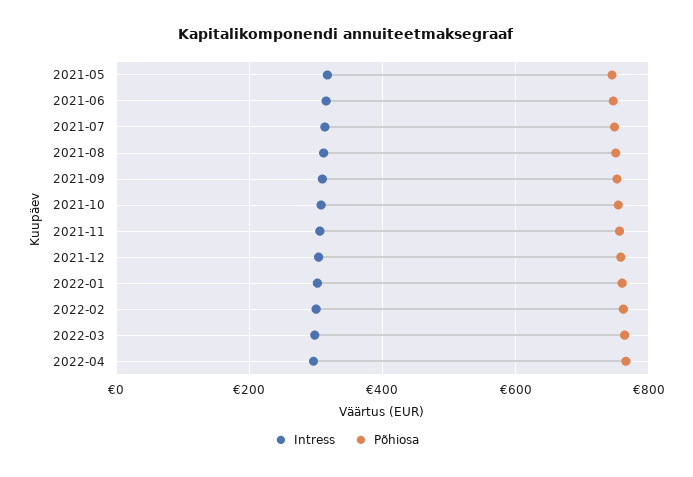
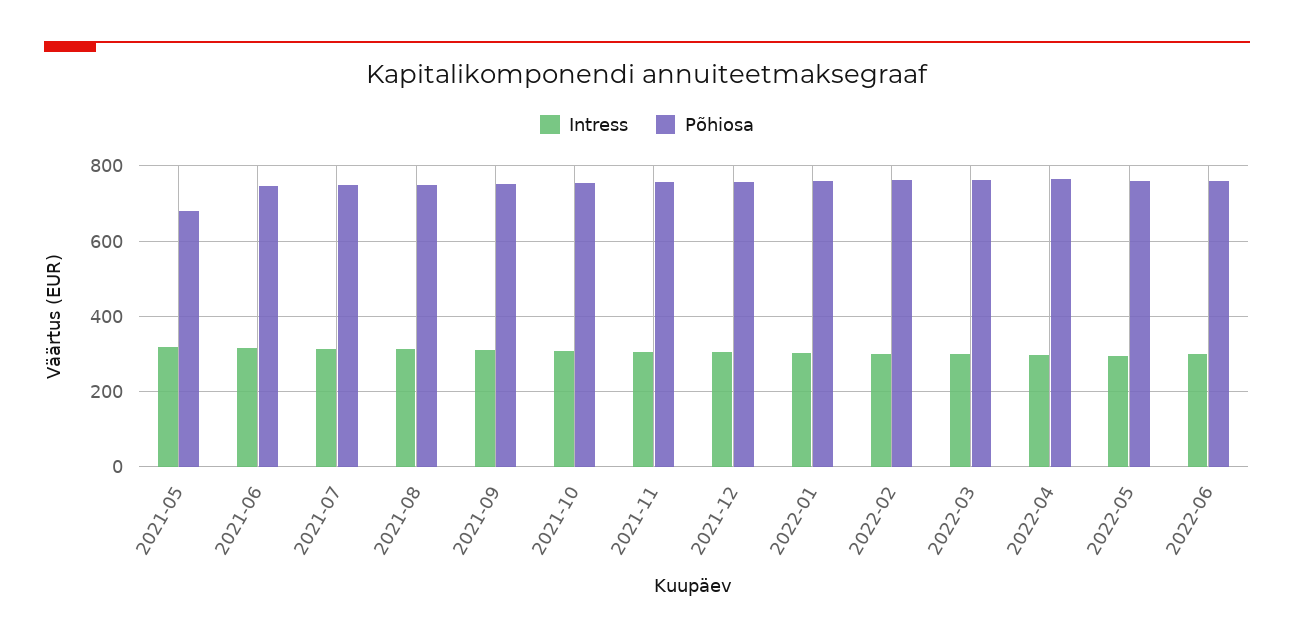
Põhiosa, 2021-05: 740 -> 680
Intress, 2022-05: none -> 300
Põhiosa, 2022-05: none -> 760
Intress, 2022-06: none -> 300
Põhiosa, 2022-06: none -> 760

